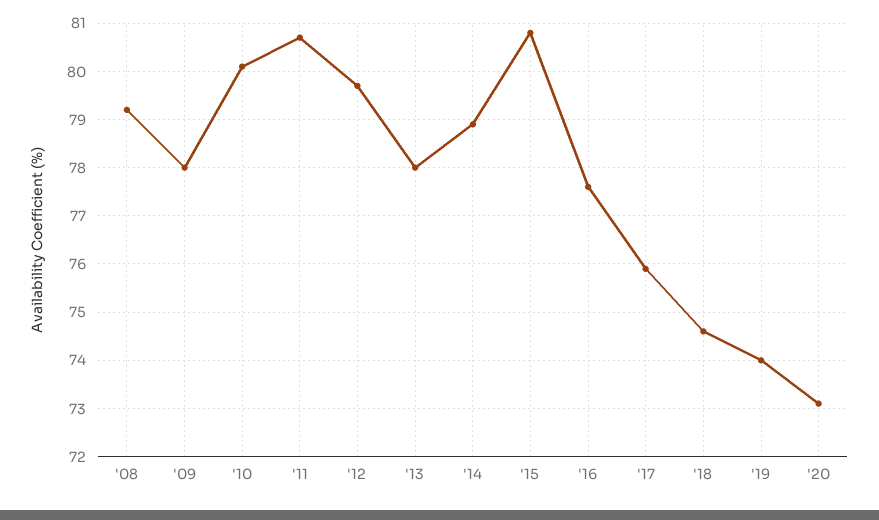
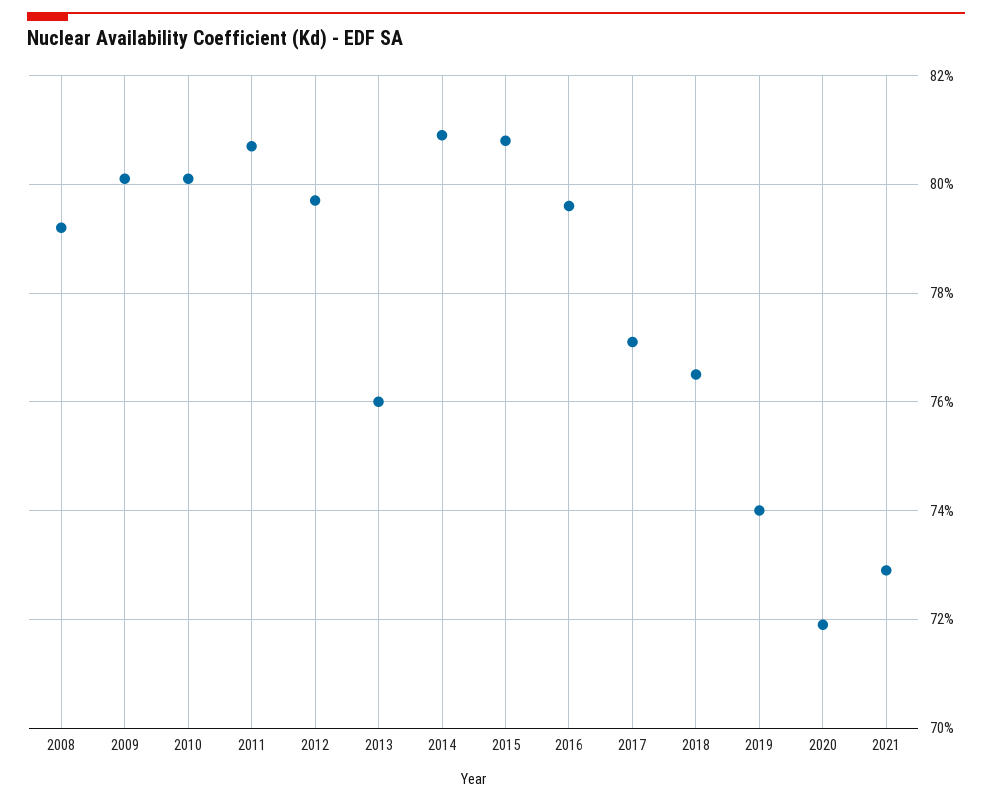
'09: 78 -> 80
'13: 78 -> 76
'14: 79 -> 81
'16: 77.5 -> 79.5
'17: 76 -> 77
'18: 74.5 -> 76.5
'20: 73 -> 72
2021: none -> 73

